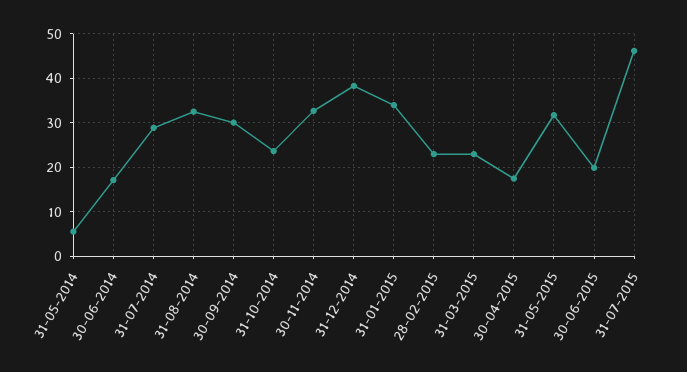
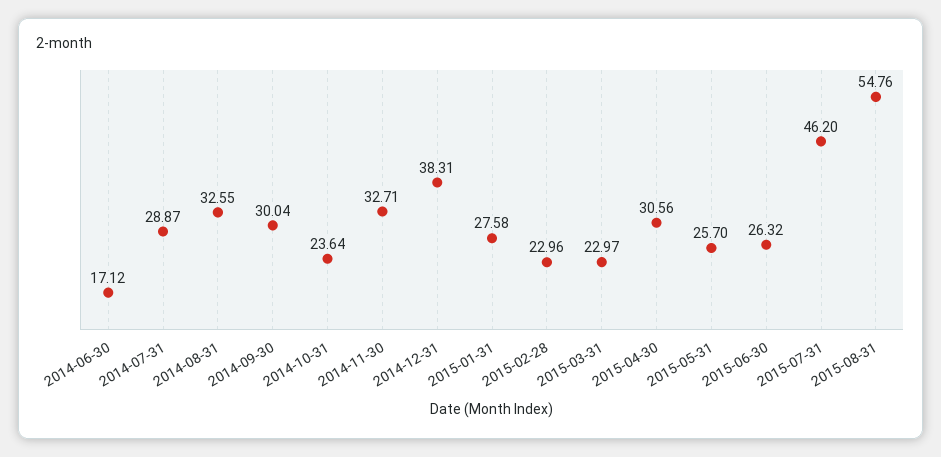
31-05-2014: 6 -> none
31-01-2015: 34 -> 27.58
30-04-2015: 18 -> 30.56
31-05-2015: 32 -> 25.7
30-06-2015: 20 -> 26.32
2015-08-31: none -> 54.76

